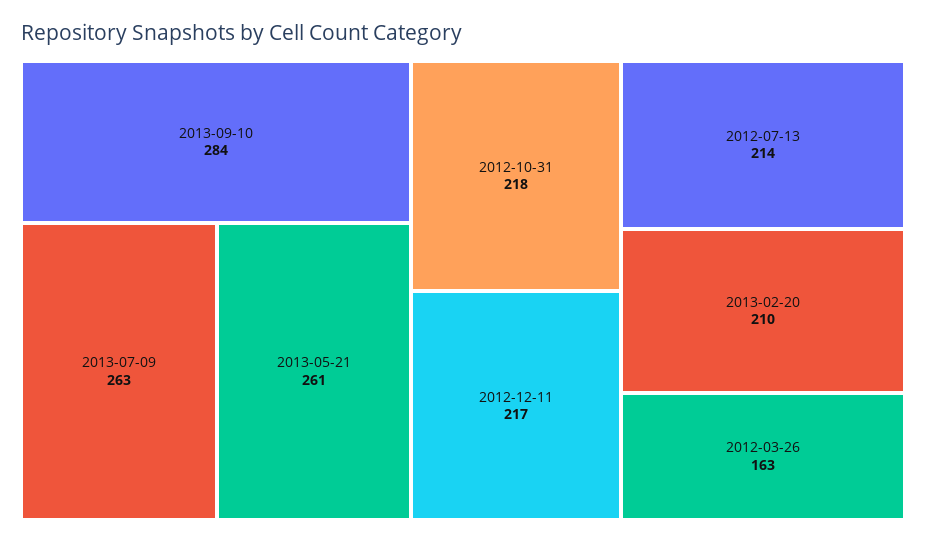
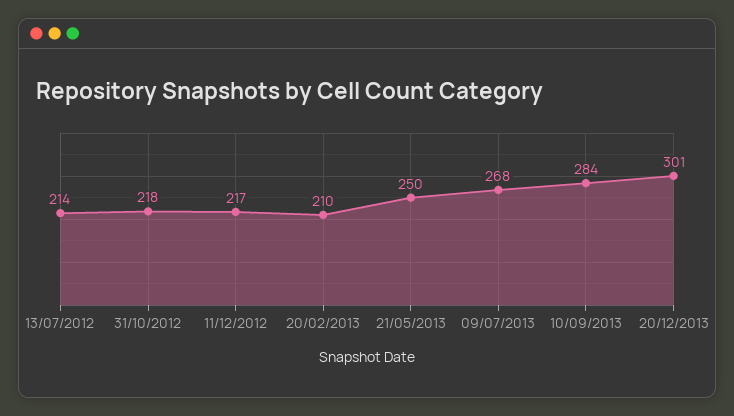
2013-07-09: 263 -> 268
2013-05-21: 261 -> 250
2012-03-26: 163 -> none
20/12/2013: none -> 301

